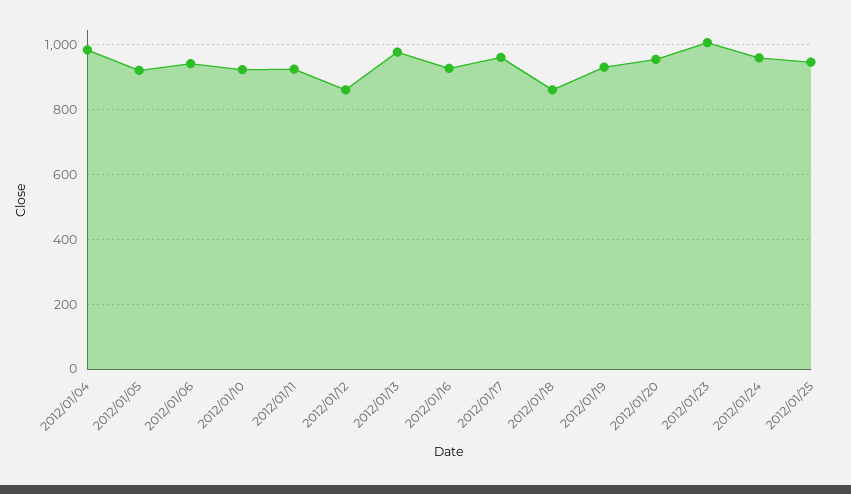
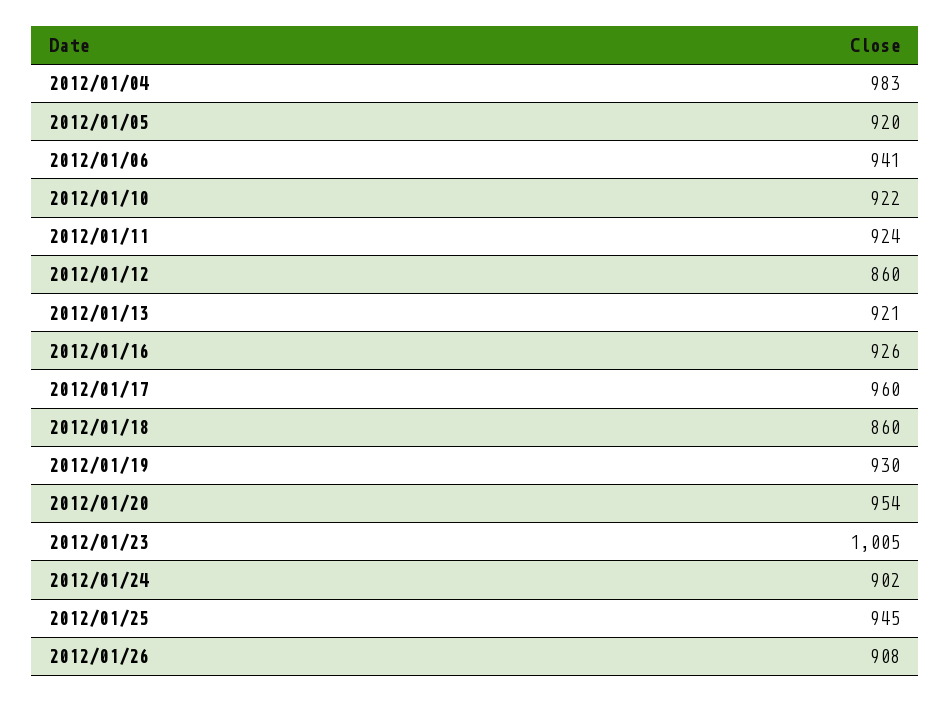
2012/01/13: 980 -> 921
2012/01/24: 960 -> 902
2012/01/26: none -> 908

